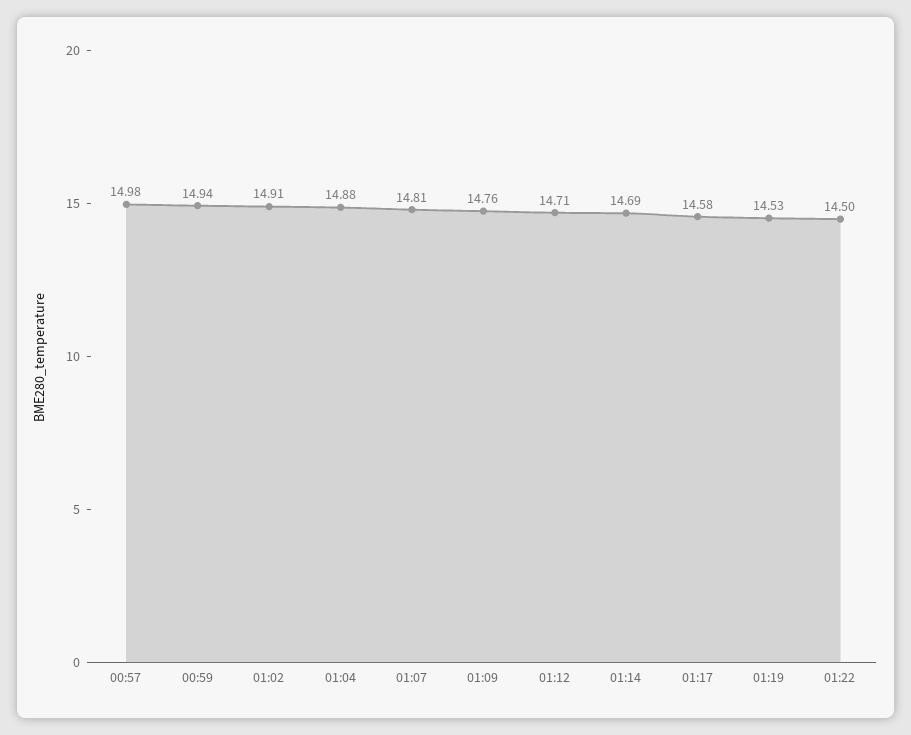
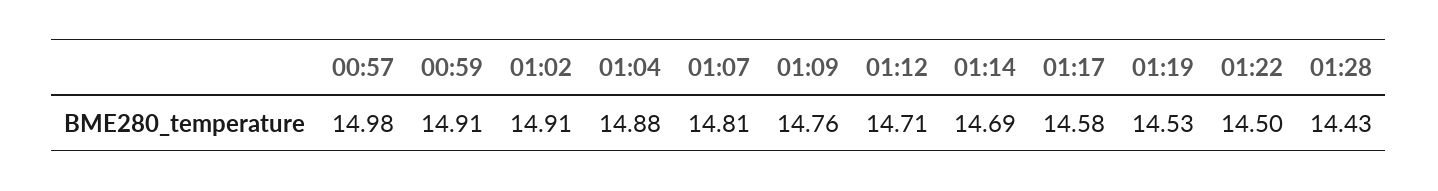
00:59: 14.94 -> 14.91
01:28: none -> 14.43

